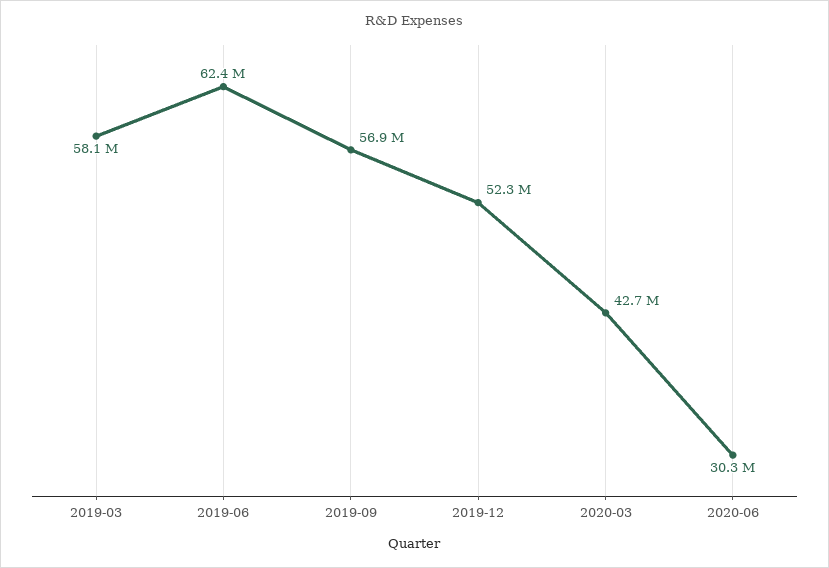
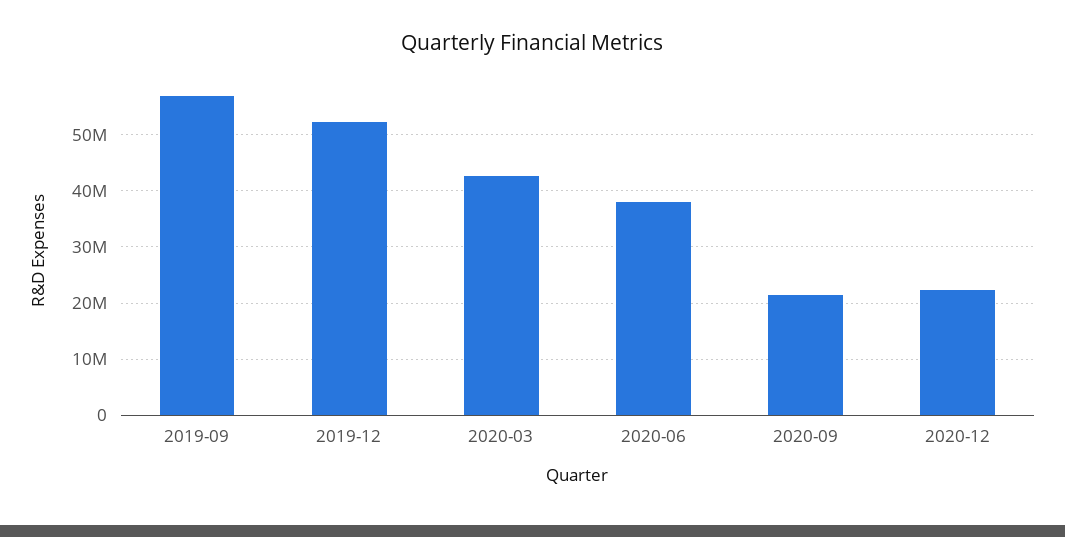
2019-03: 58100000 -> none
2019-06: 62400000 -> none
2020-06: 30300000 -> 38000000
2020-09: none -> 22000000
2020-12: none -> 22000000

